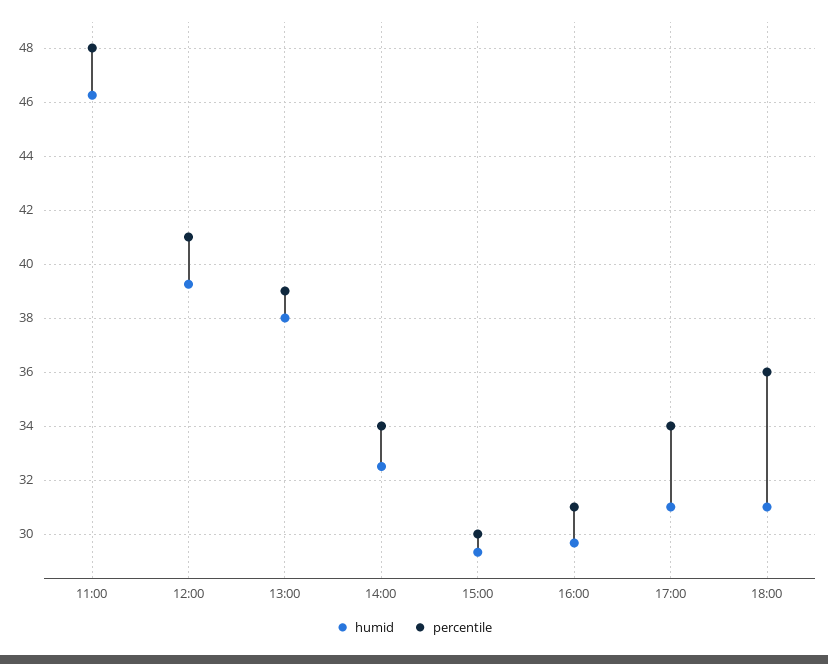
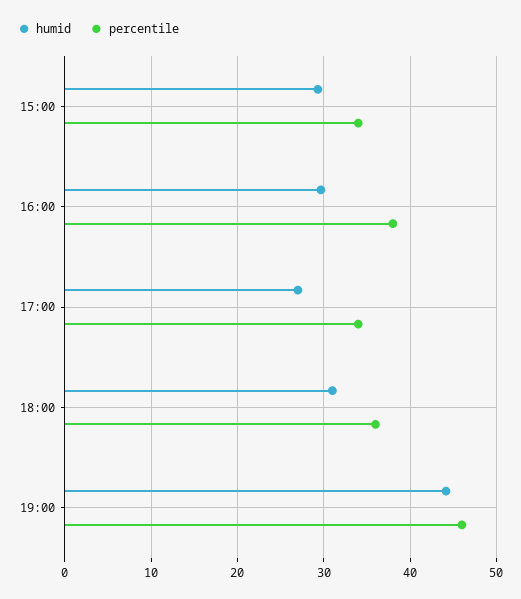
humid, 11:00: 46.25 -> none
percentile, 11:00: 48 -> none
humid, 12:00: 39.25 -> none
percentile, 12:00: 41 -> none
humid, 13:00: 38 -> none
percentile, 13:00: 39 -> none
humid, 14:00: 32.5 -> none
percentile, 14:00: 34 -> none
percentile, 15:00: 30 -> 34
percentile, 16:00: 31 -> 38
humid, 17:00: 31 -> 27
humid, 19:00: none -> 44
percentile, 19:00: none -> 46

